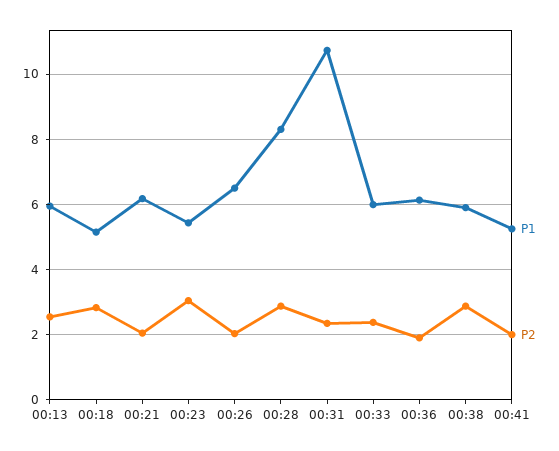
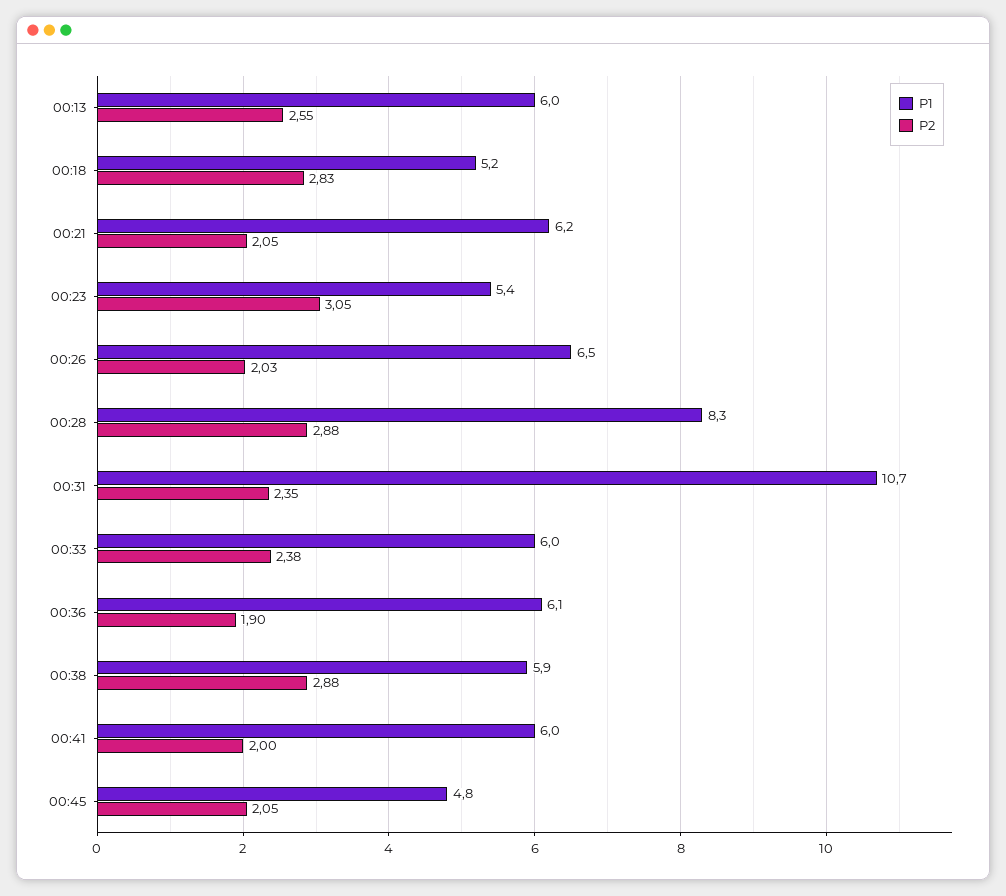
P1, 00:41: 5.2 -> 6
P1, 00:45: none -> 4.8
P2, 00:45: none -> 2.05

